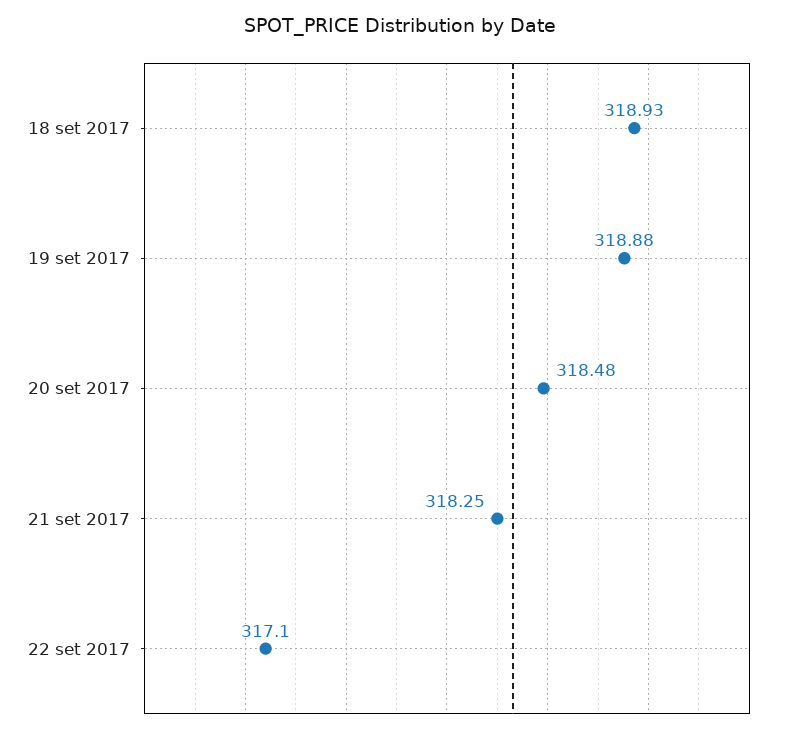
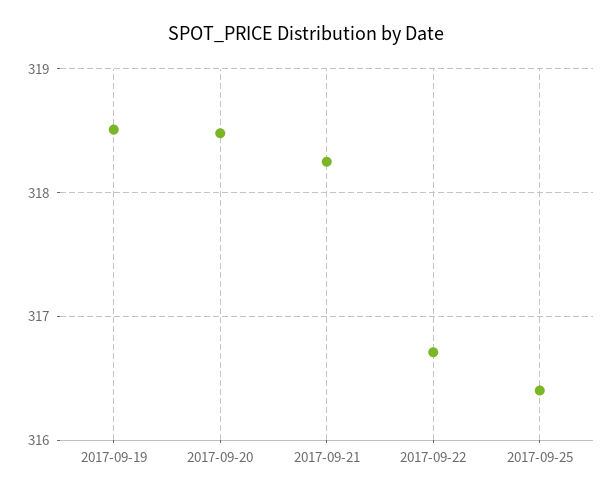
18 set 2017: 318.93 -> none
19 set 2017: 318.88 -> 318.5
22 set 2017: 317.1 -> 316.7
2017-09-25: none -> 316.4

